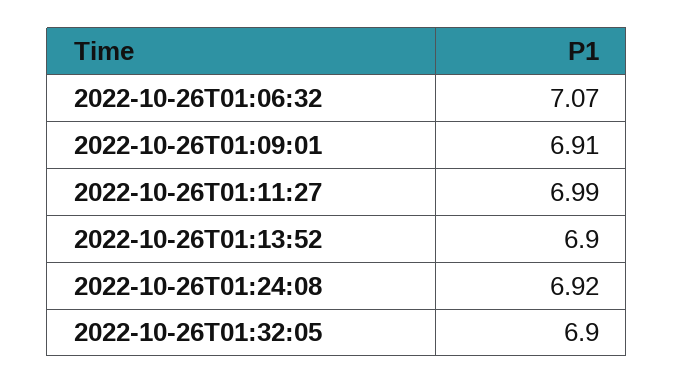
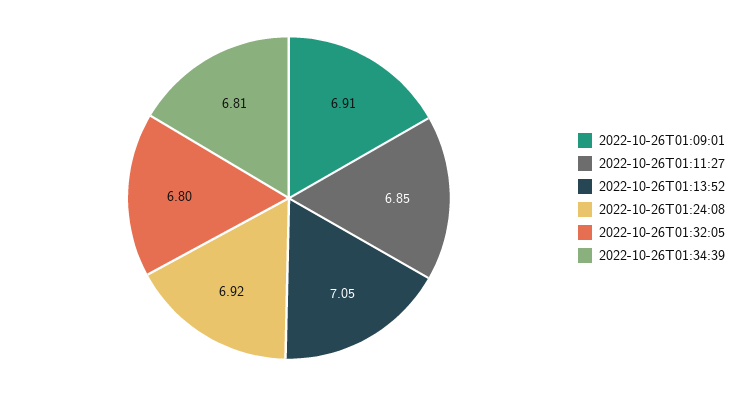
2022-10-26T01:06:32: 7.07 -> none
2022-10-26T01:11:27: 6.99 -> 6.85
2022-10-26T01:13:52: 6.9 -> 7.05
2022-10-26T01:32:05: 6.9 -> 6.8
2022-10-26T01:34:39: none -> 6.81

